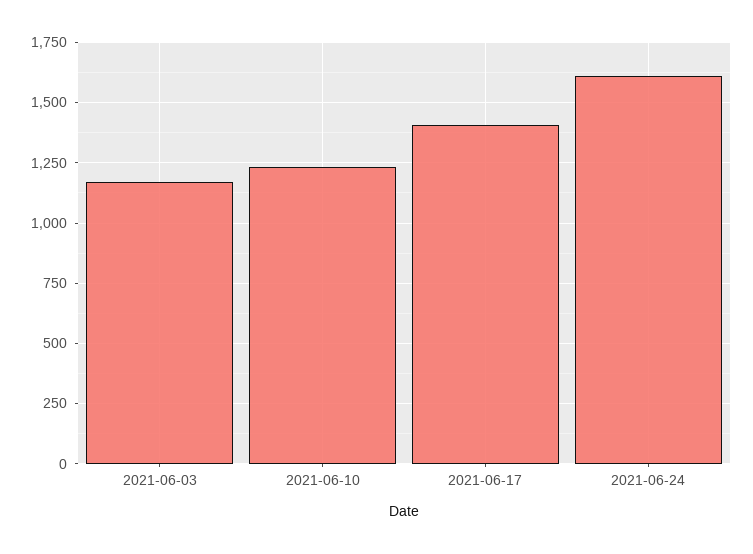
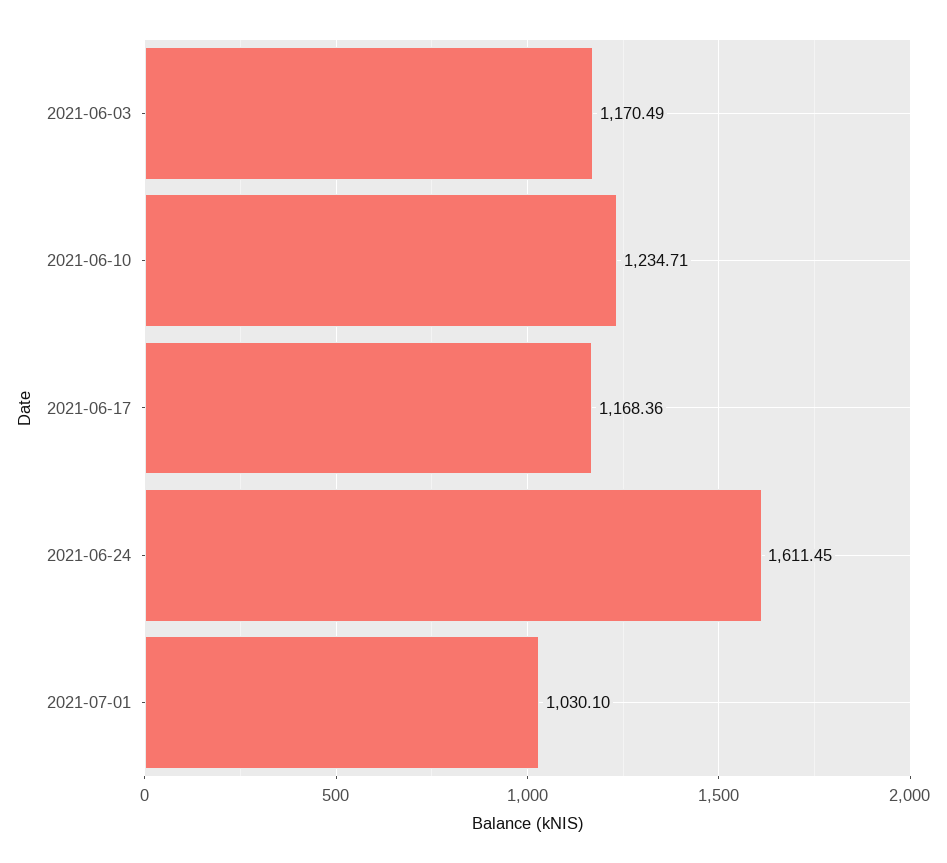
2021-06-17: 1400 -> 1168.36
2021-07-01: none -> 1030.1

